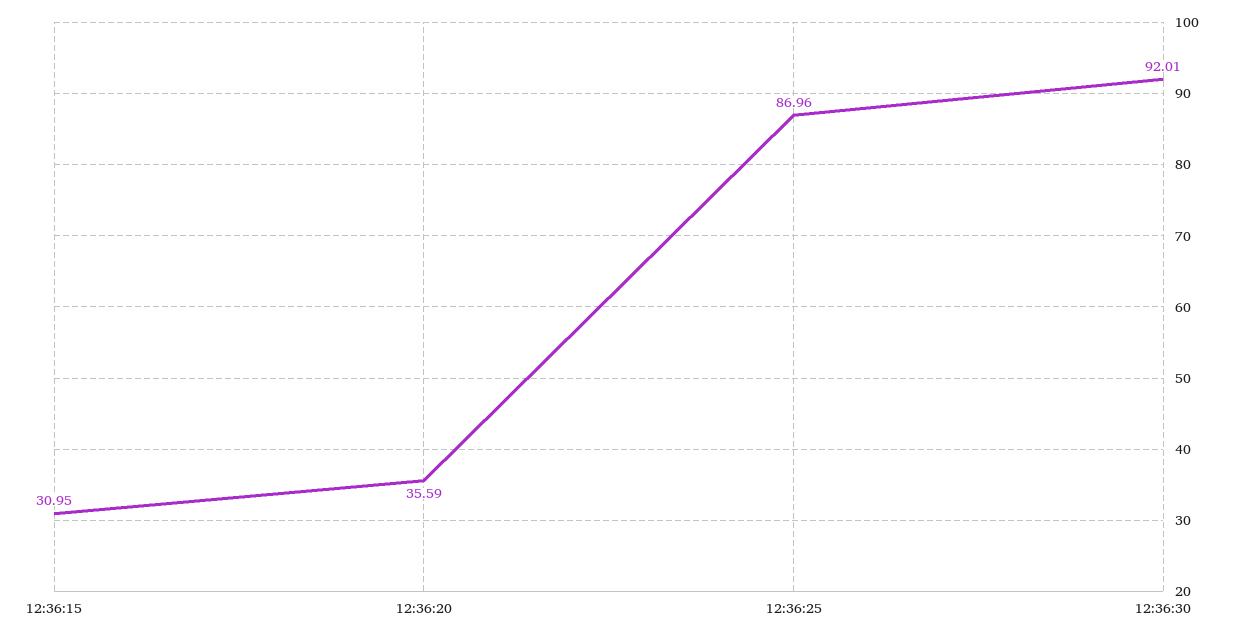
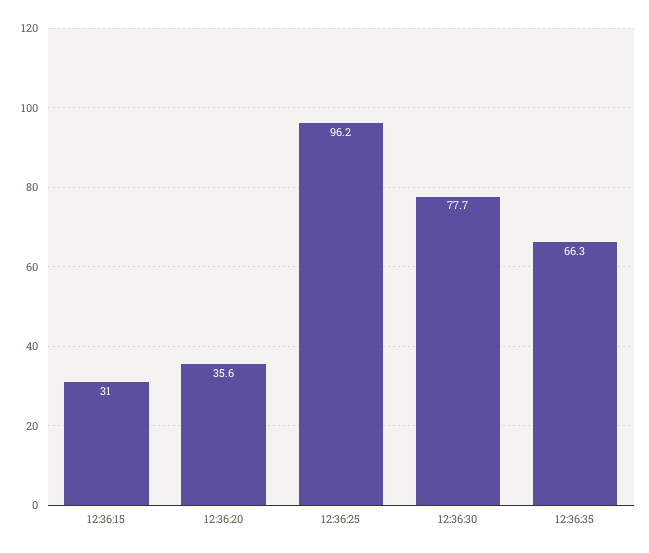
12:36:25: 86.96 -> 96.2
12:36:30: 92.01 -> 77.7
12:36:35: none -> 66.3

